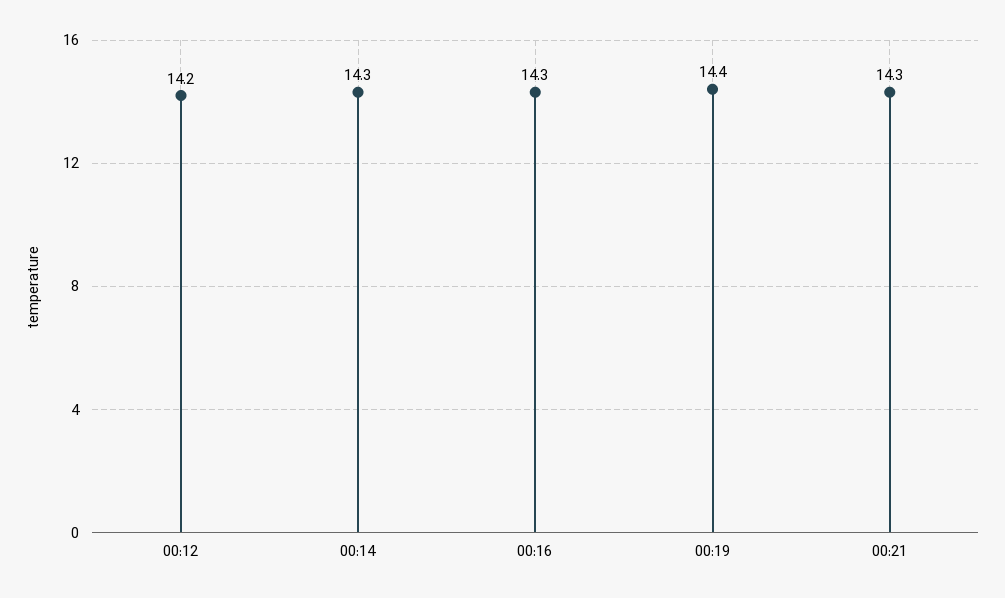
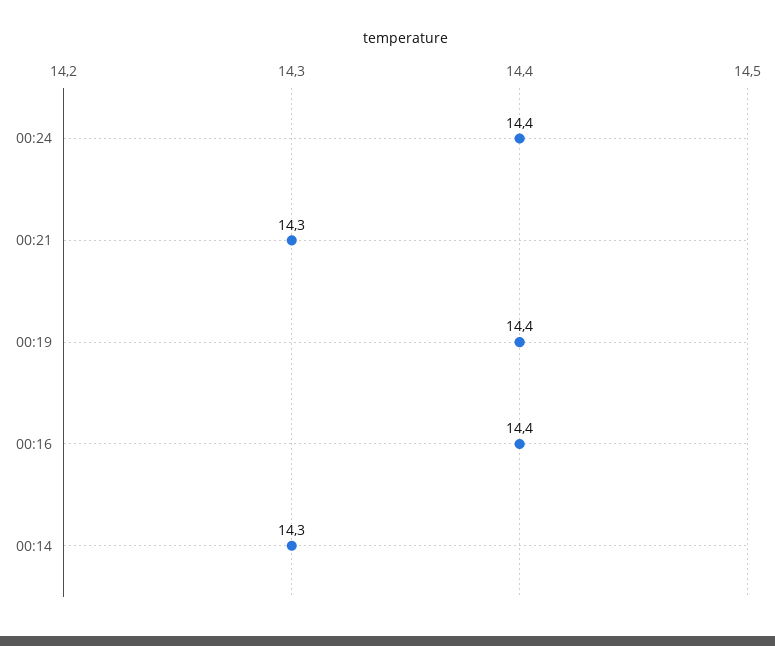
00:12: 14.2 -> none
00:16: 14.3 -> 14.4
00:24: none -> 14.4

